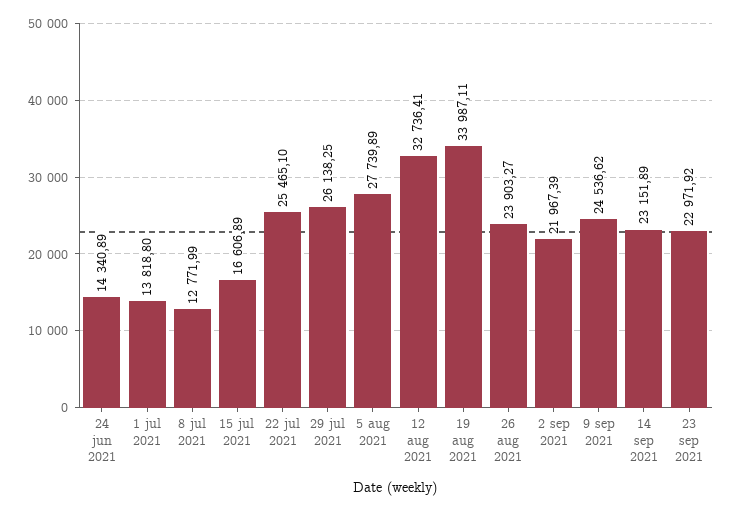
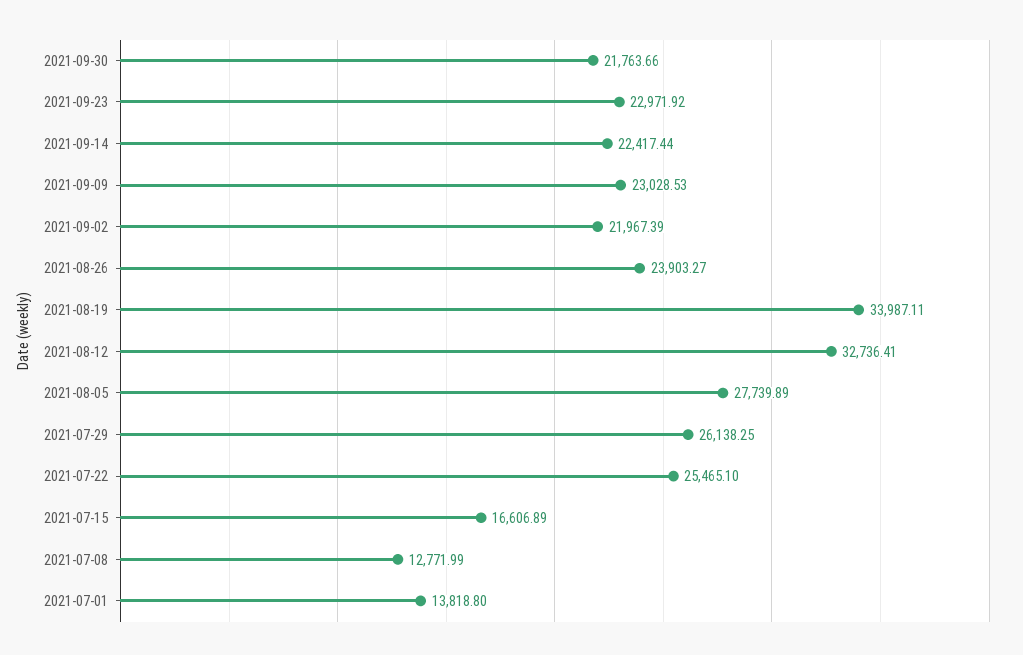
24 jun 2021: 14340.89 -> none
9 sep 2021: 24536.62 -> 23028.53
14 sep 2021: 23151.89 -> 22417.44
2021-09-30: none -> 21763.66

